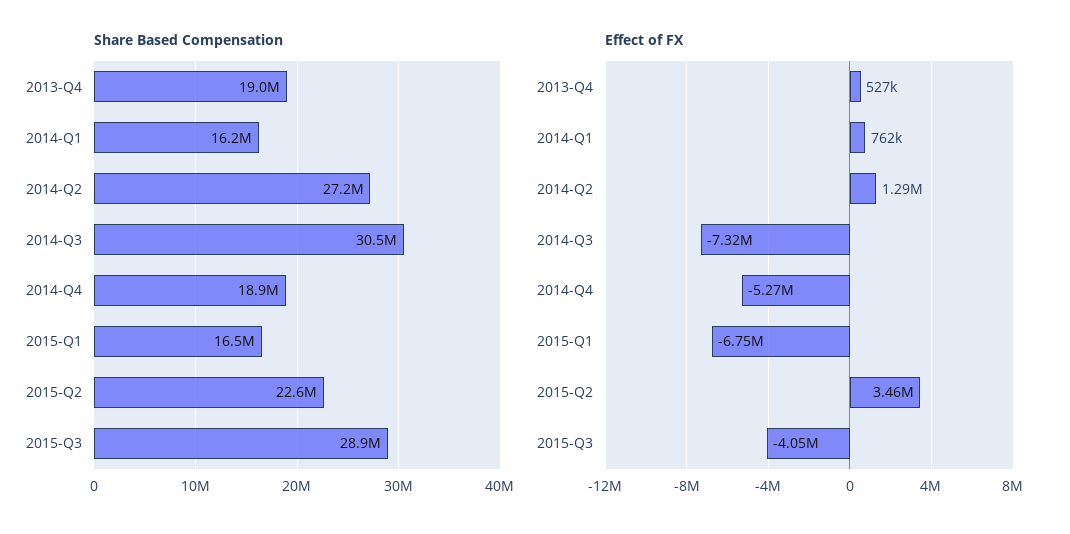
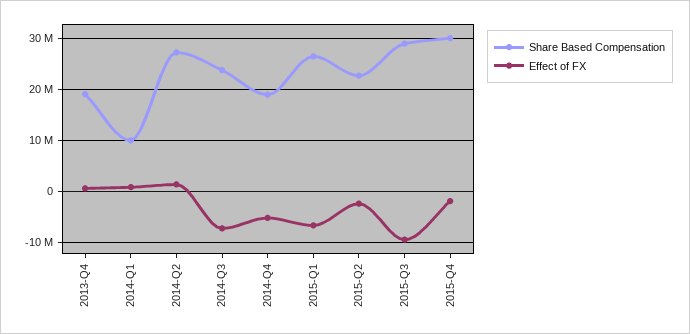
Share Based Compensation, 2014-Q1: 16200000 -> 10000000
Share Based Compensation, 2014-Q3: 30500000 -> 24000000
Share Based Compensation, 2015-Q1: 16500000 -> 26000000
Effect of FX, 2015-Q2: 3460000 -> -2000000
Effect of FX, 2015-Q3: -4050000 -> -10000000
Share Based Compensation, 2015-Q4: none -> 30000000
Effect of FX, 2015-Q4: none -> -2000000

